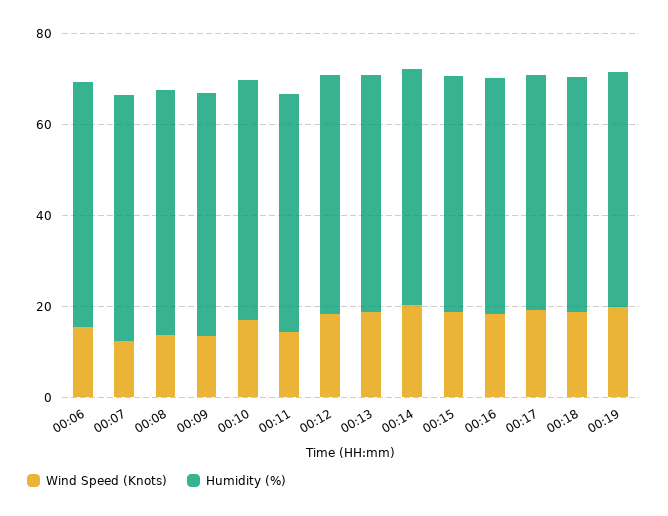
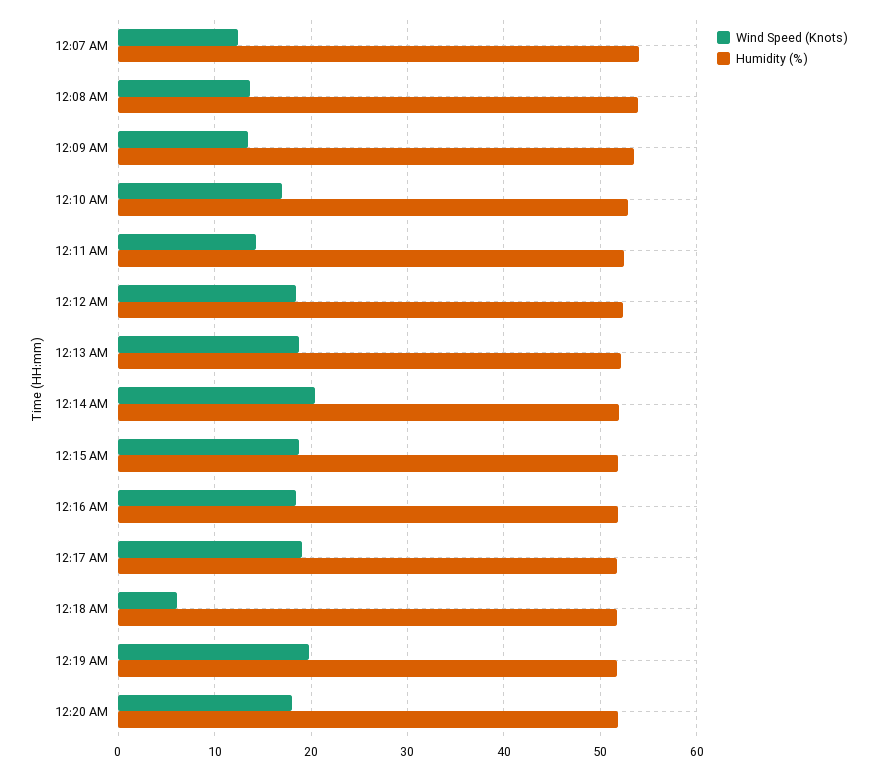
Wind Speed (Knots), 00:06: 15 -> none
Humidity (%), 00:06: 55 -> none
Wind Speed (Knots), 00:18: 20 -> 6
Wind Speed (Knots), 12:20 AM: none -> 18
Humidity (%), 12:20 AM: none -> 52

